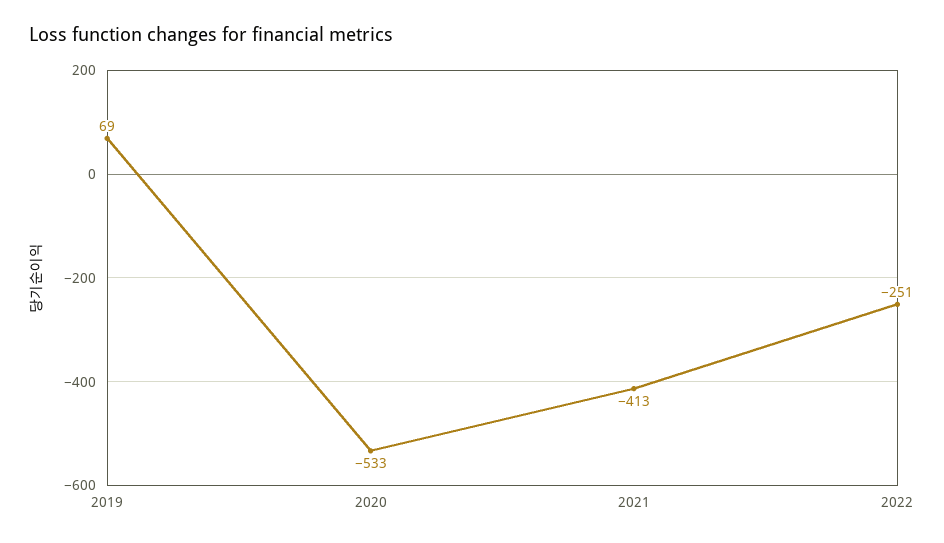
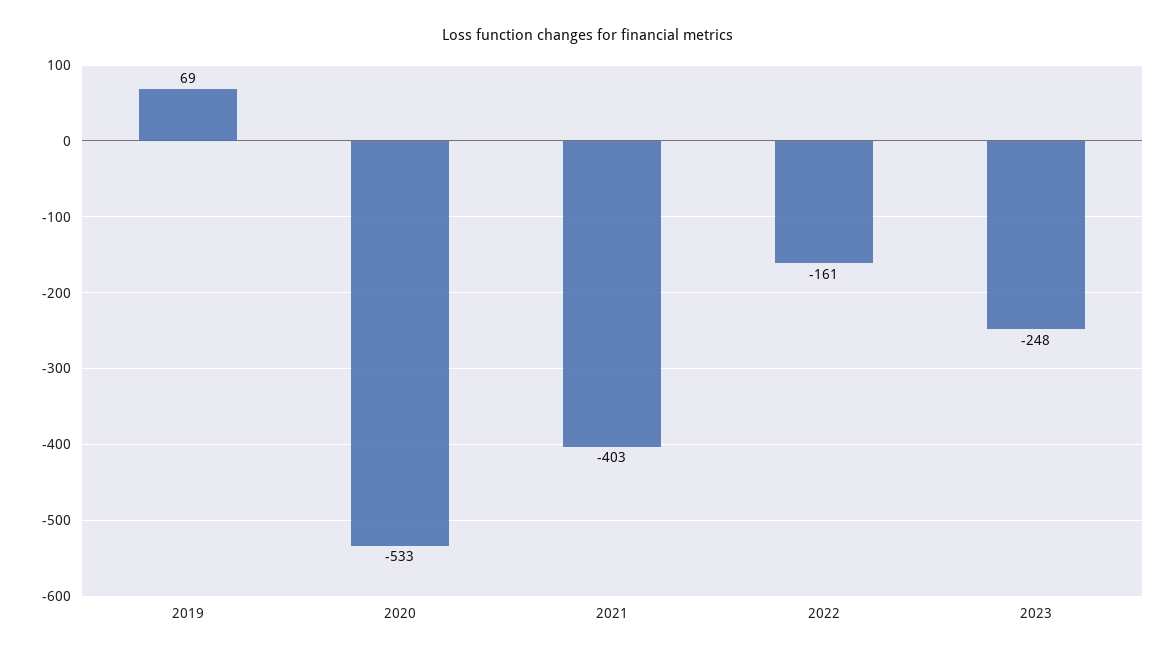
2021: -413 -> -403
2022: -251 -> -161
2023: none -> -248

